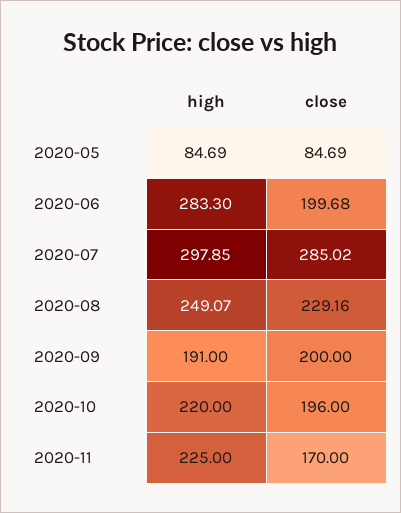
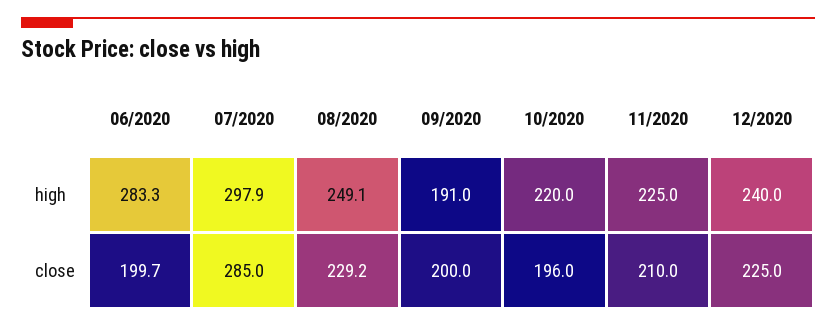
high, 2020-05: 84.69 -> none
close, 2020-05: 84.69 -> none
close, 2020-11: 170 -> 210
high, 12/2020: none -> 240
close, 12/2020: none -> 225

